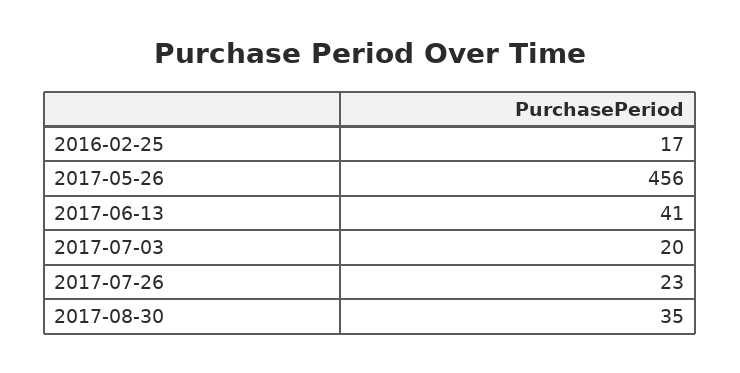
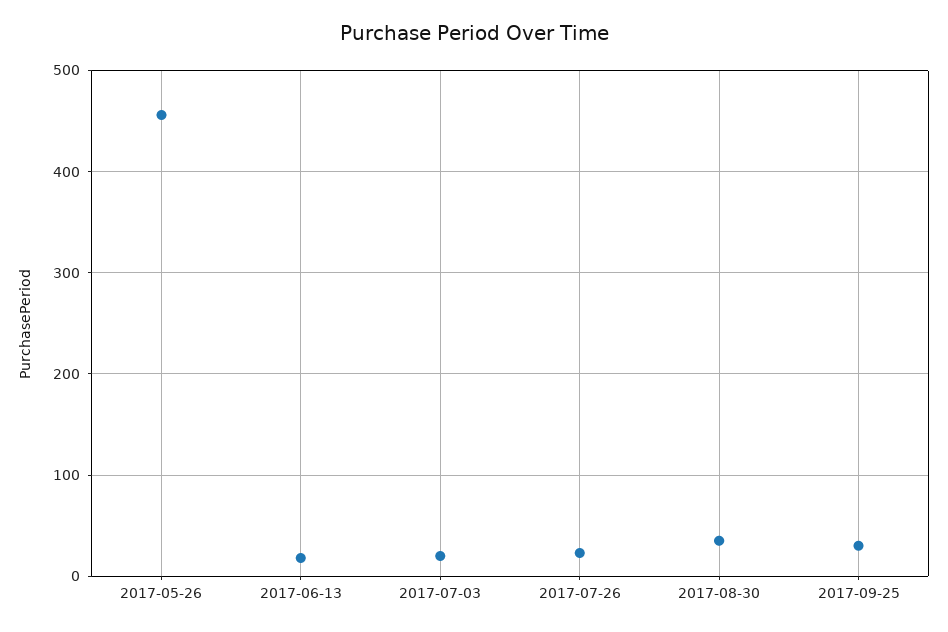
2016-02-25: 17 -> none
2017-06-13: 41 -> 20
2017-09-25: none -> 30

